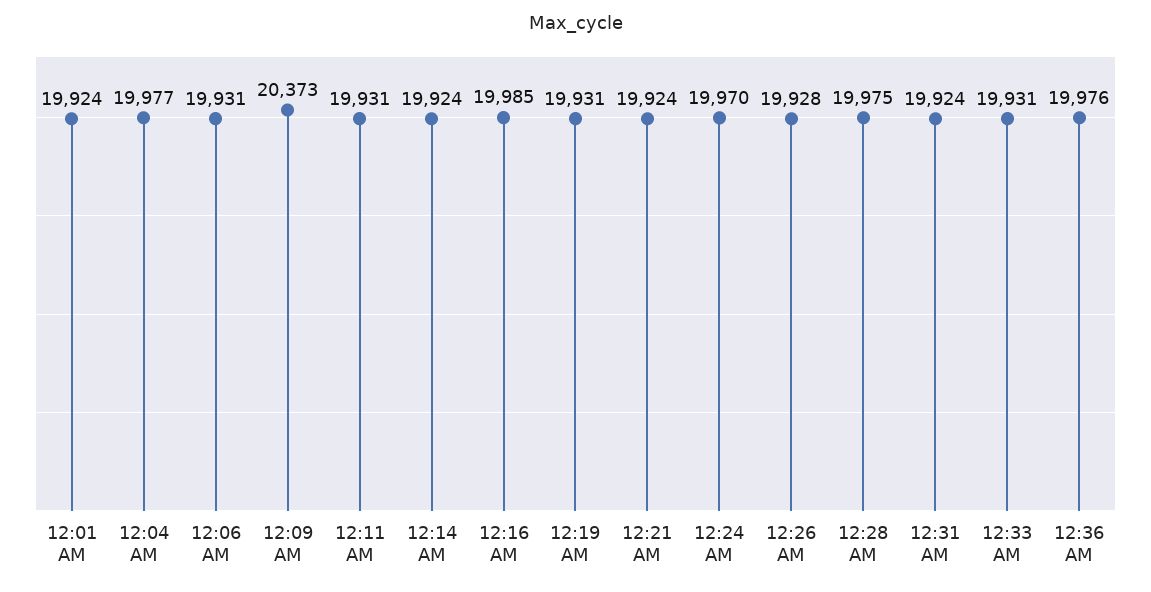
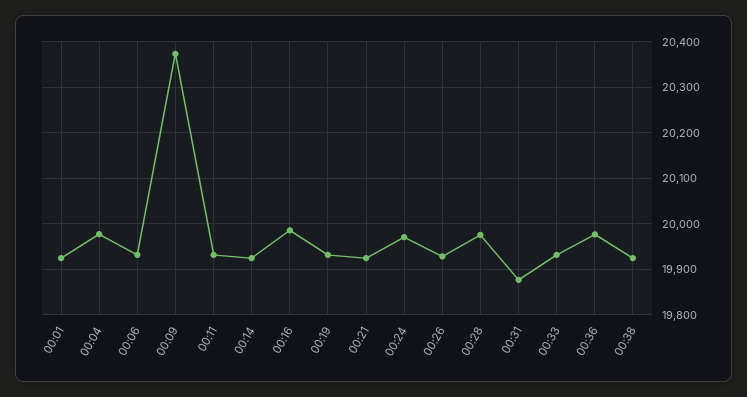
12:31 AM: 19924 -> 19880
00:38: none -> 19920

